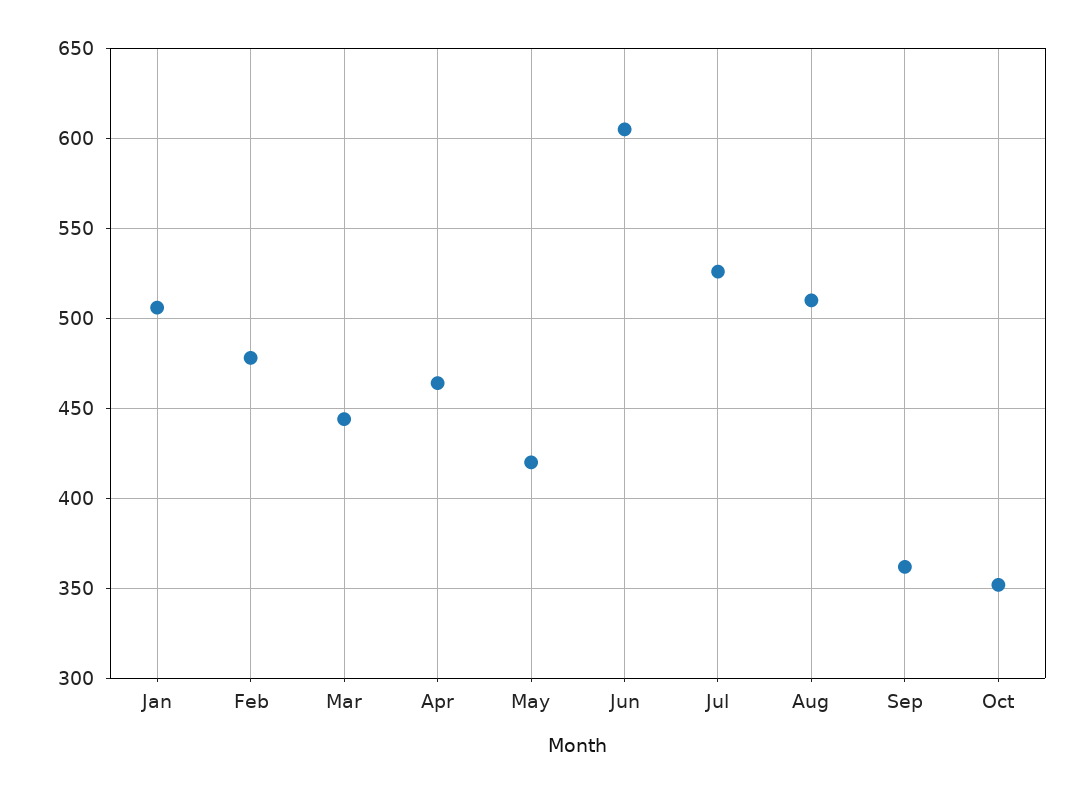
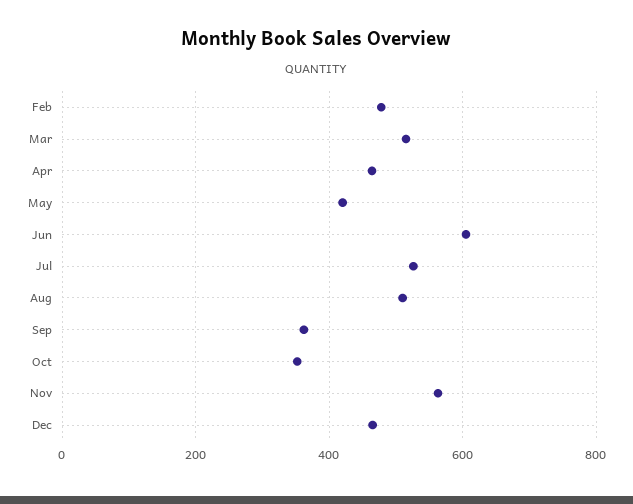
Jan: 505 -> none
Mar: 445 -> 520
Nov: none -> 560
Dec: none -> 460

